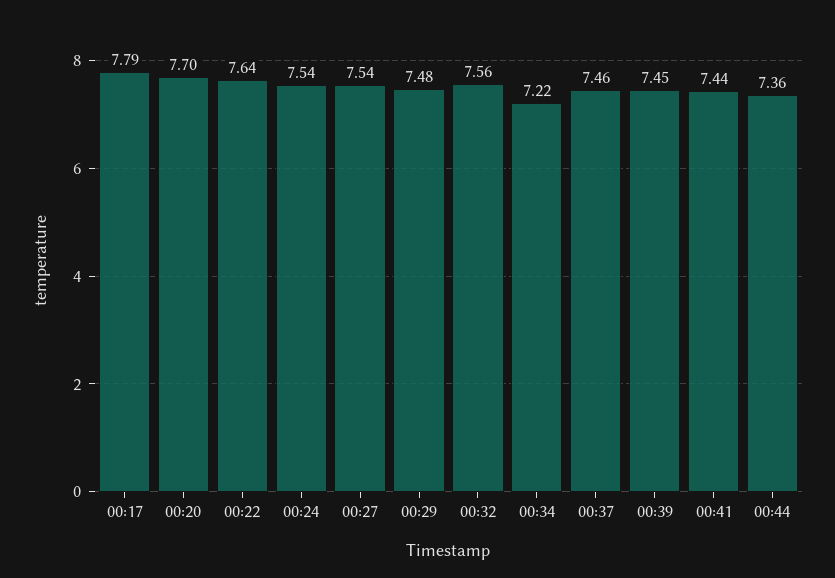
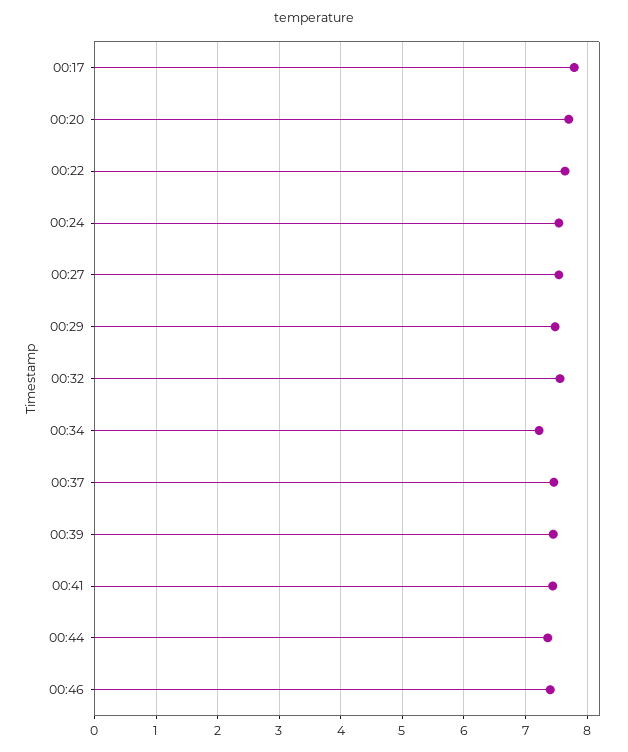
00:46: none -> 7.4

